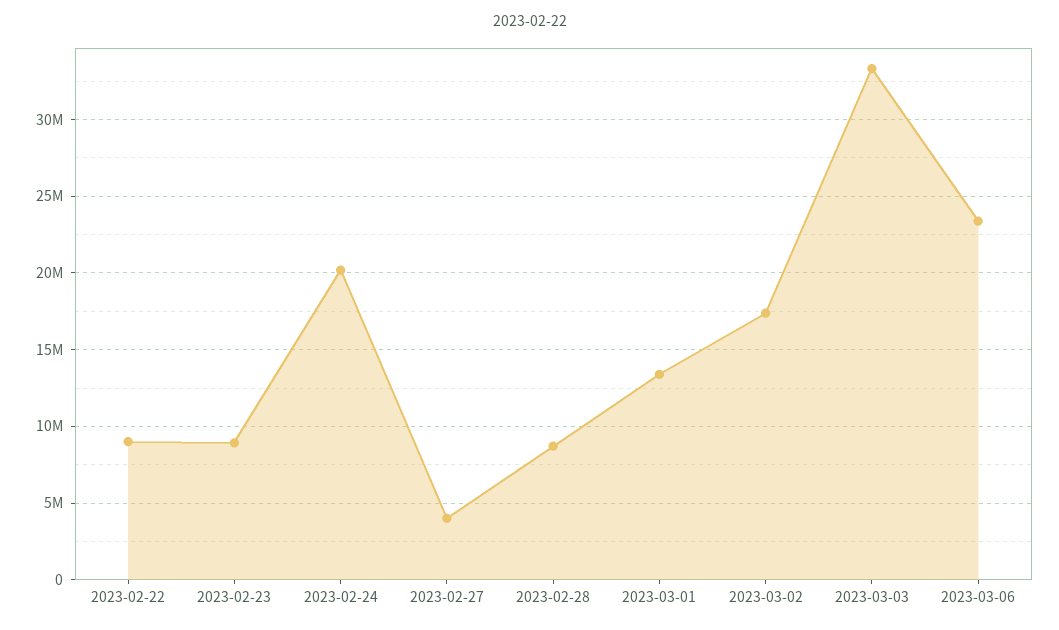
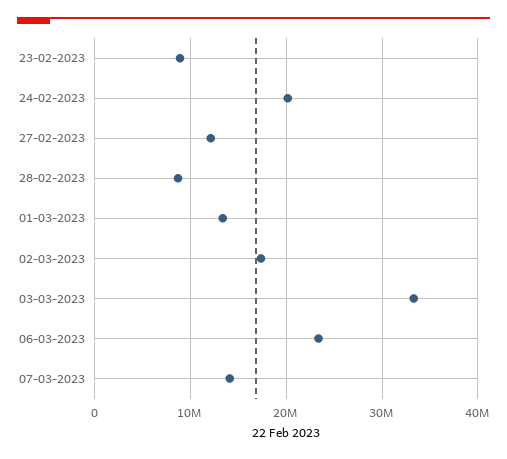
2023-02-22: 9000000 -> none
2023-02-27: 4000000 -> 12000000
07-03-2023: none -> 14000000

